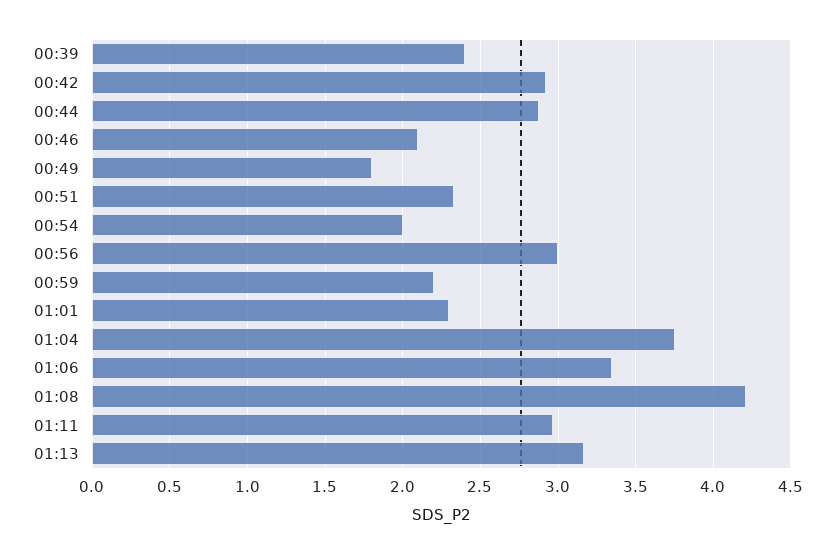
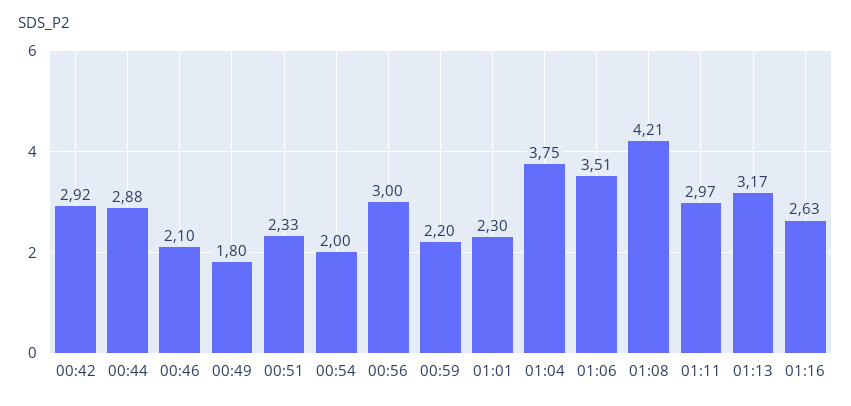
00:39: 2.4 -> none
01:06: 3.35 -> 3.51
01:16: none -> 2.63

